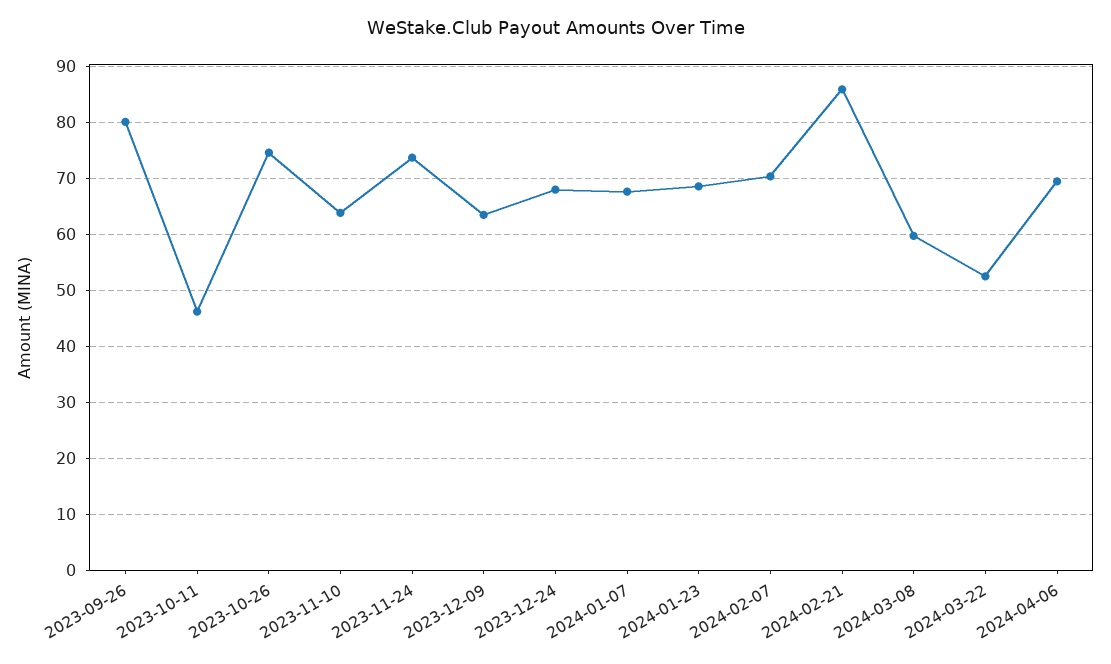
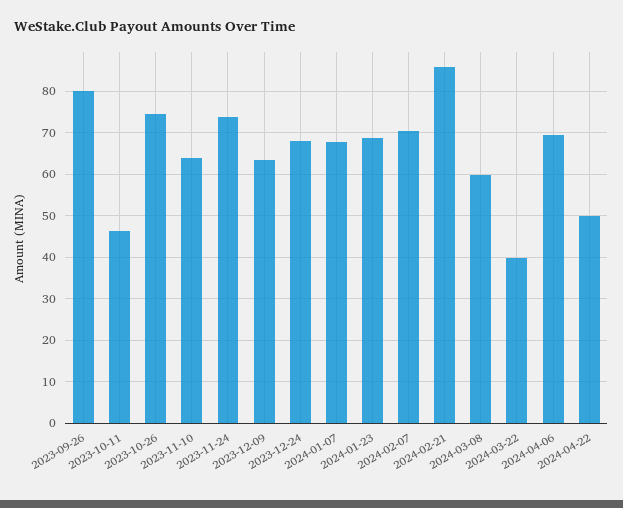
2024-03-22: 52 -> 40
2024-04-22: none -> 50

